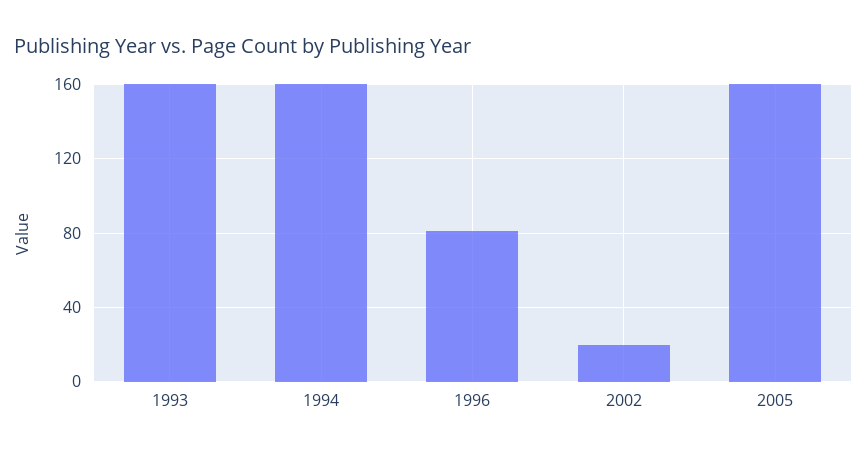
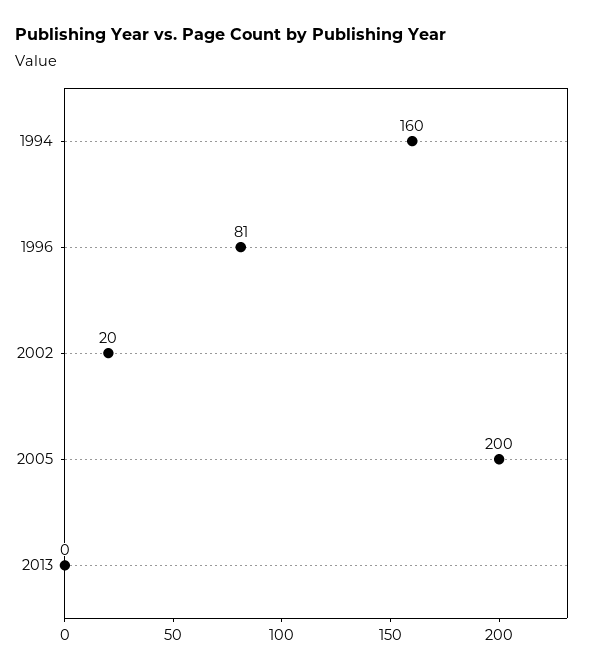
1993: 160 -> none
2005: 160 -> 200
2013: none -> 0

